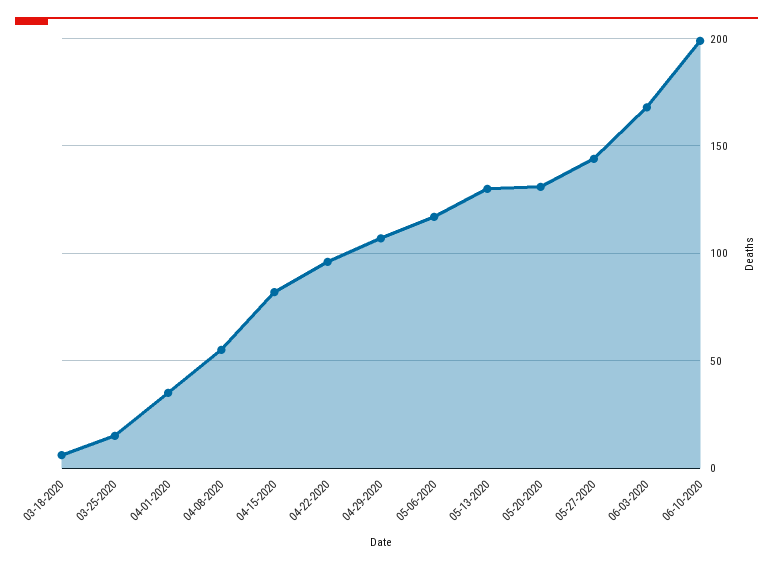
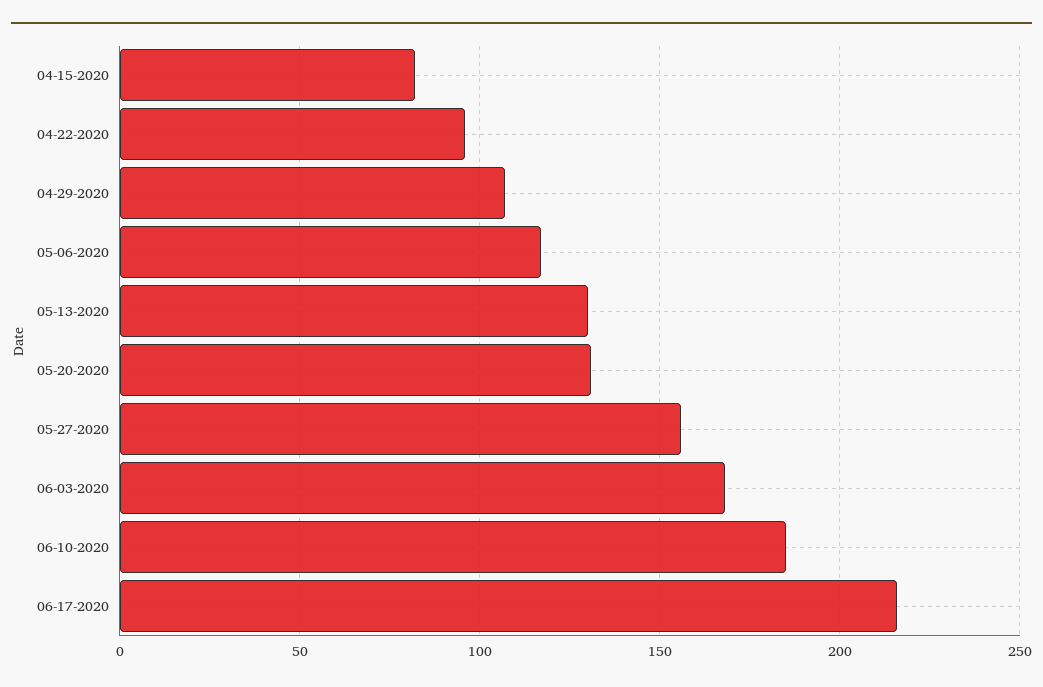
03-18-2020: 5 -> none
03-25-2020: 15 -> none
04-01-2020: 35 -> none
04-08-2020: 55 -> none
05-27-2020: 145 -> 155
06-10-2020: 200 -> 185
06-17-2020: none -> 215

